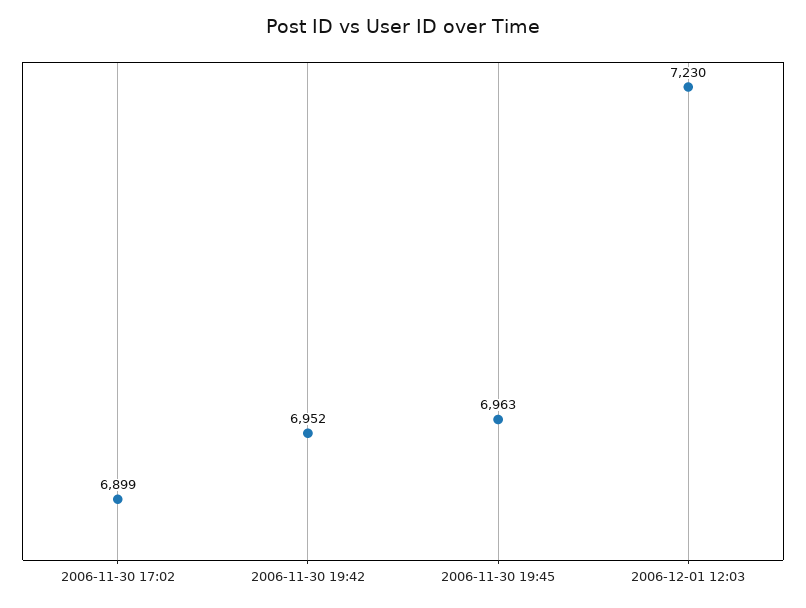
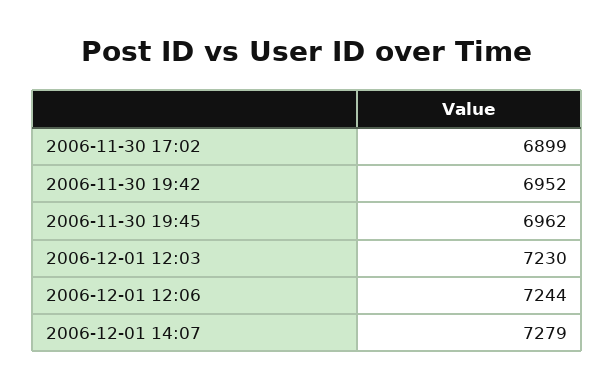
2006-11-30 19:45: 6963 -> 6962
2006-12-01 12:06: none -> 7244
2006-12-01 14:07: none -> 7279

